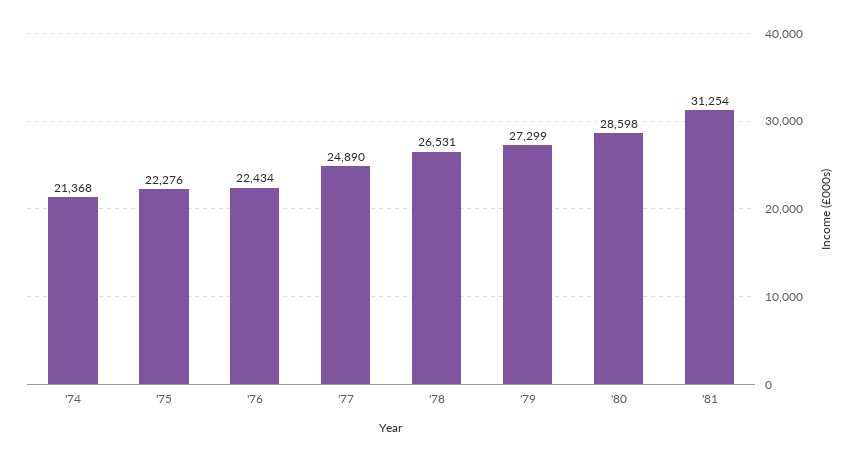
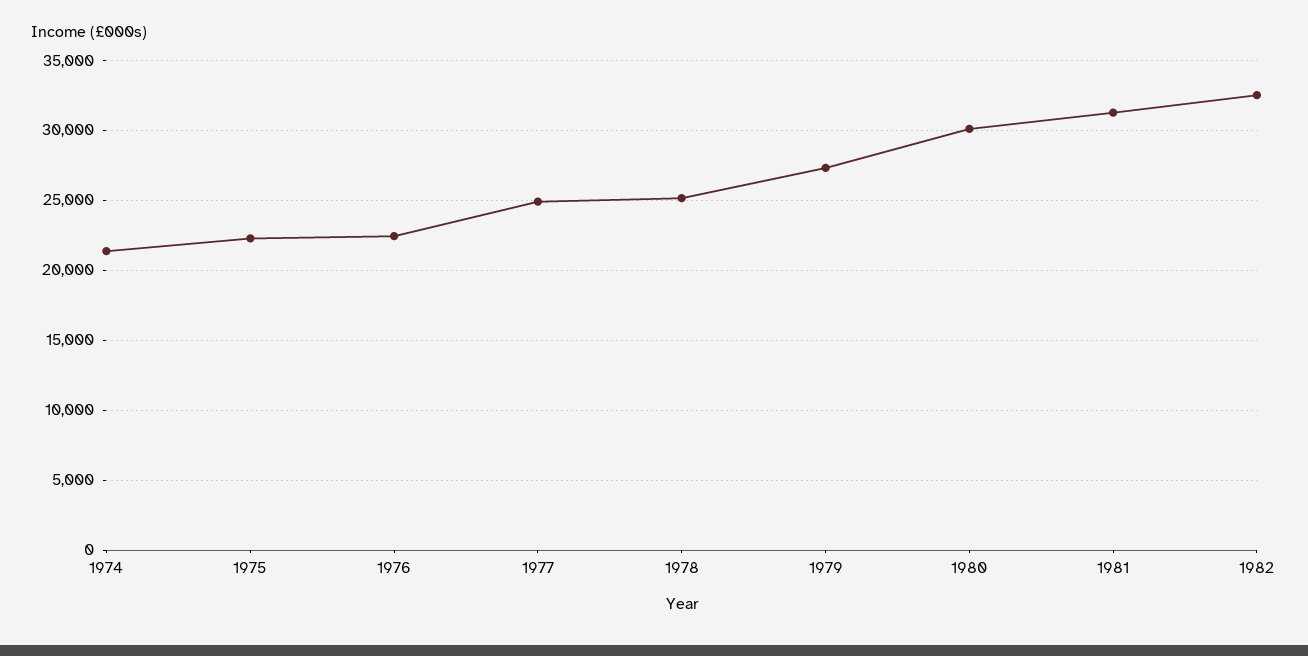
'78: 26531 -> 25000
'80: 28598 -> 30000
1982: none -> 32500

